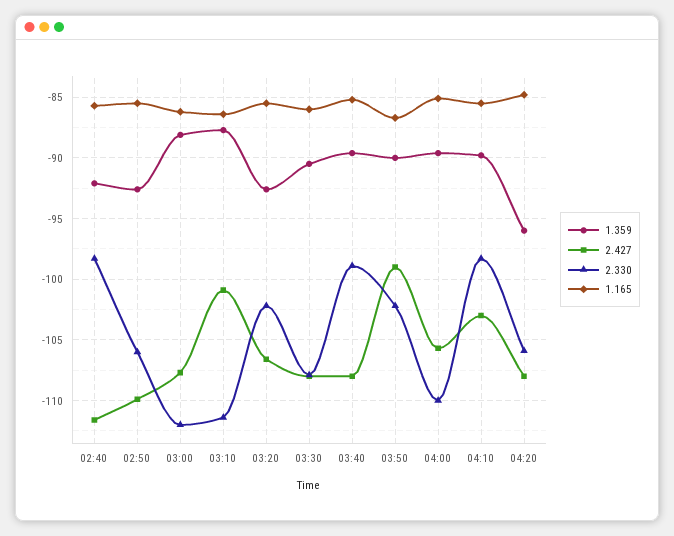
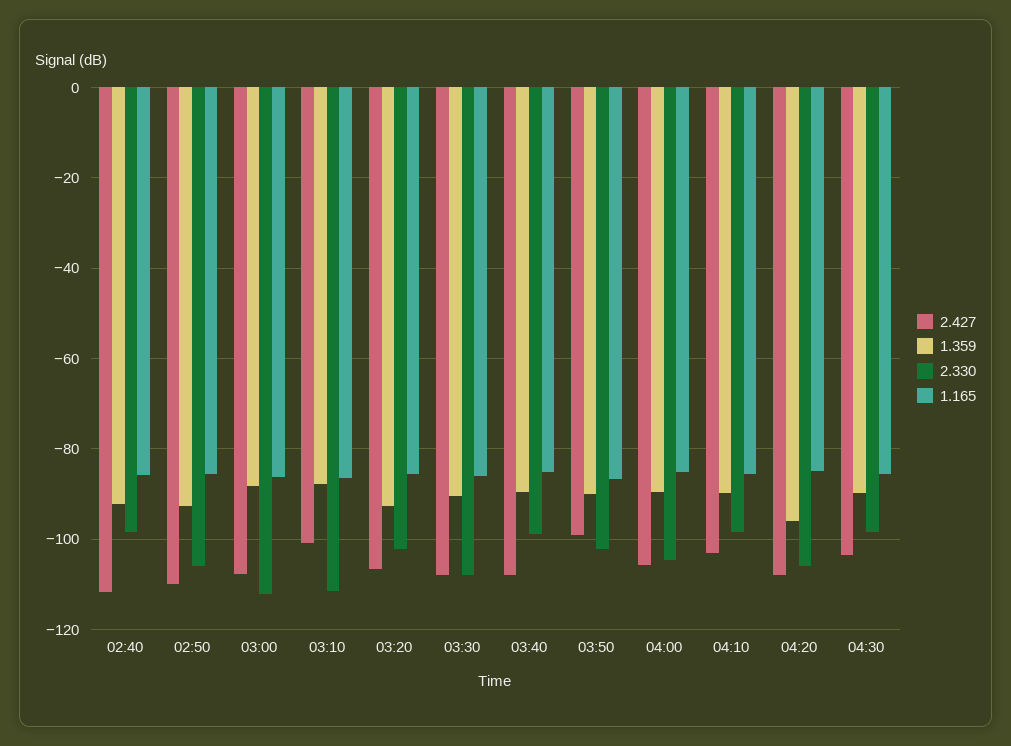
2.330, 04:00: -110 -> -104
2.427, 04:30: none -> -104
1.359, 04:30: none -> -90
2.330, 04:30: none -> -98
1.165, 04:30: none -> -86

